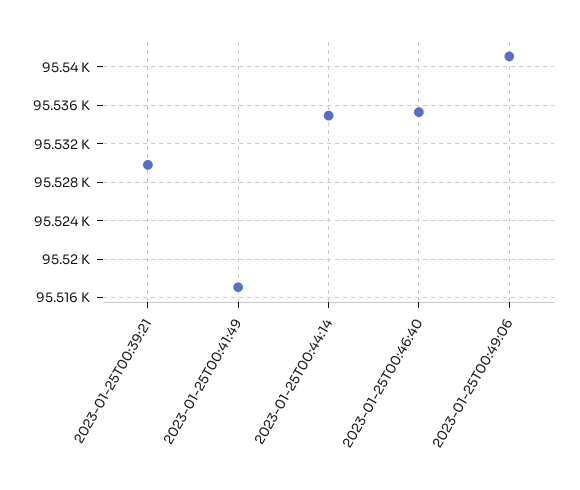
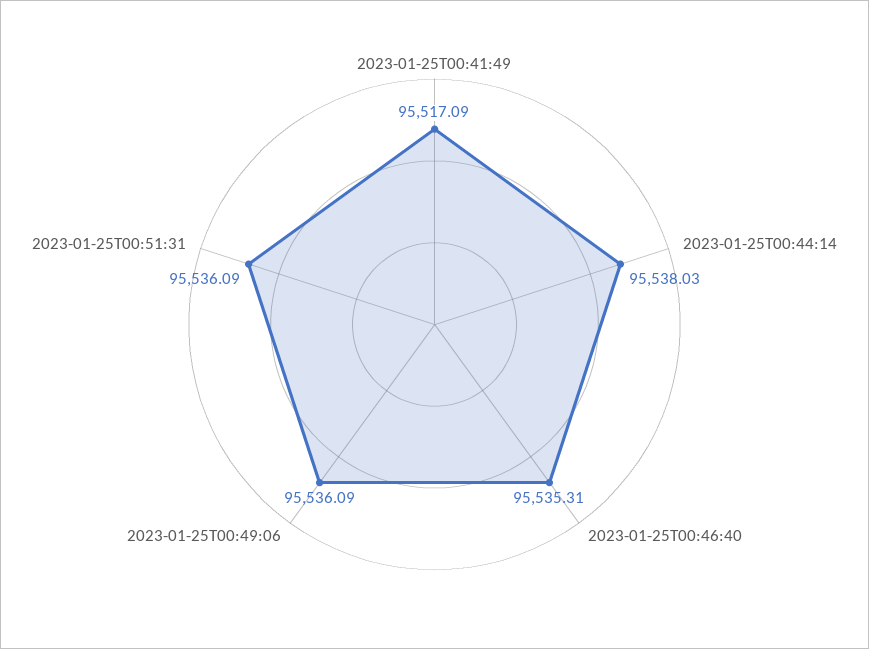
2023-01-25T00:39:21: 95530 -> none
2023-01-25T00:44:14: 95535 -> 95538.03
2023-01-25T00:49:06: 95541 -> 95536.09
2023-01-25T00:51:31: none -> 95536.09

